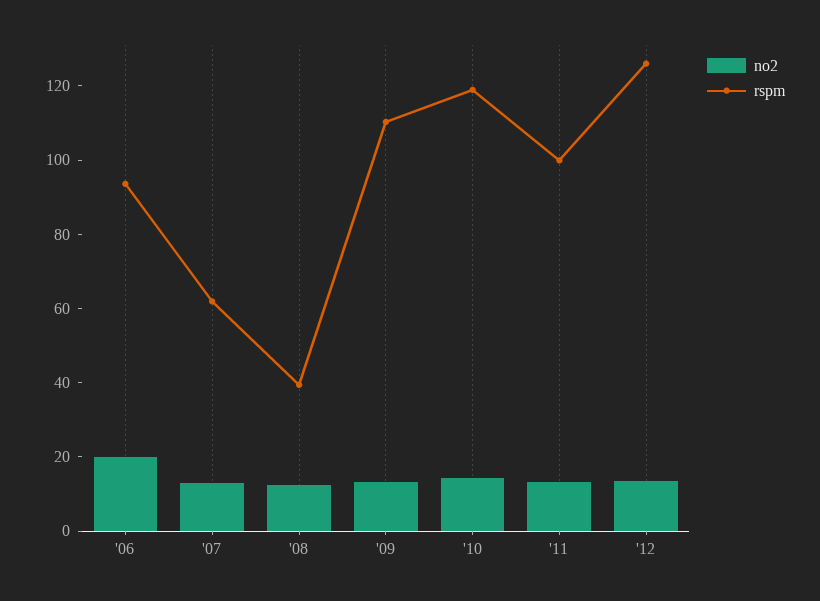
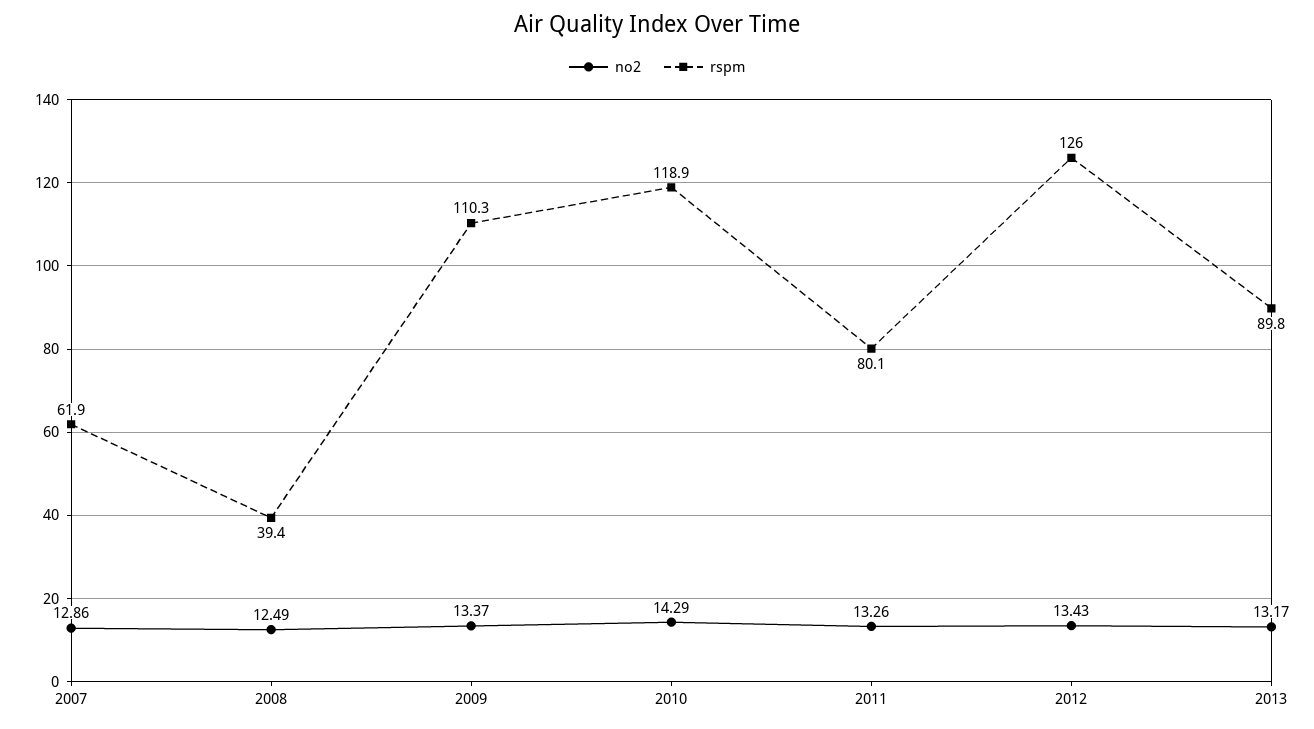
no2, '06: 20 -> none
rspm, '06: 95 -> none
rspm, '11: 100 -> 80.1
no2, 2013: none -> 13.17
rspm, 2013: none -> 89.8

